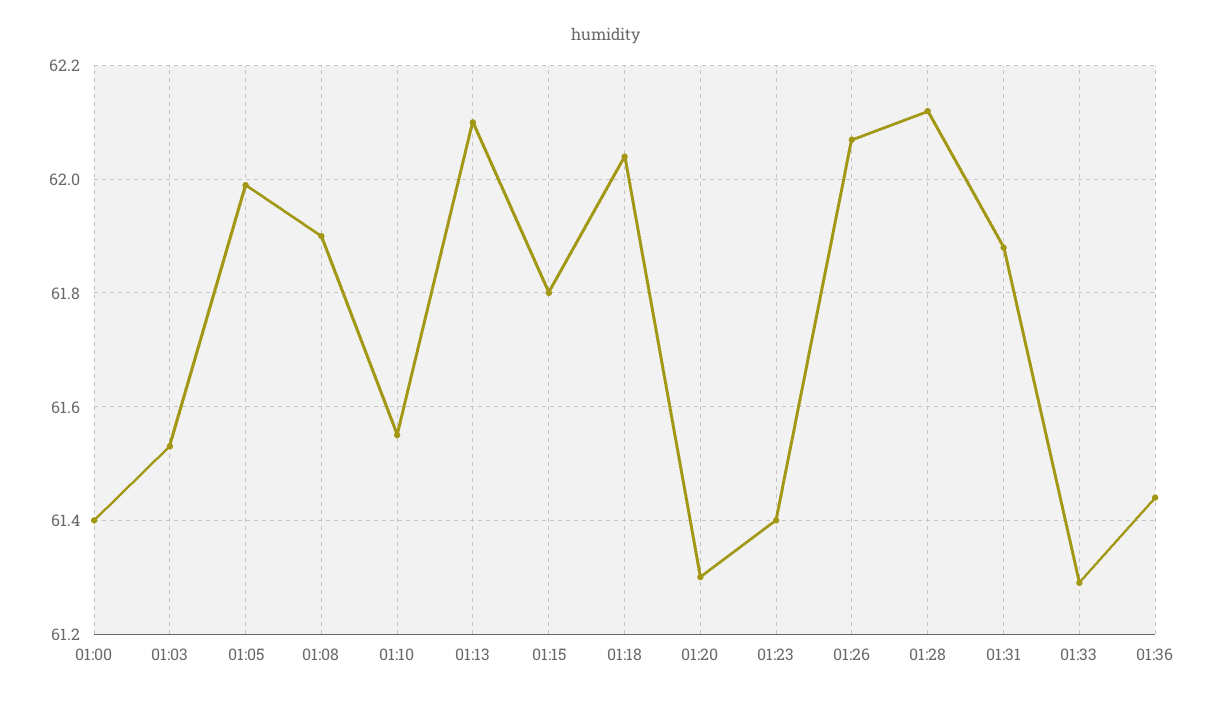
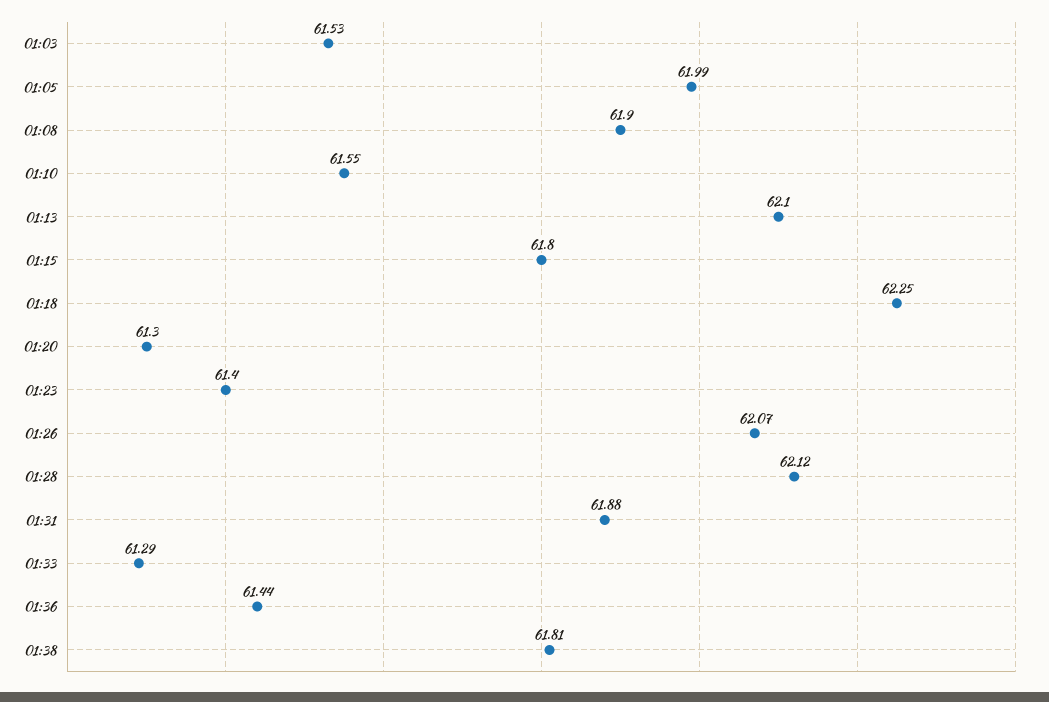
01:00: 61.4 -> none
01:18: 62.05 -> 62.25
01:38: none -> 61.81

